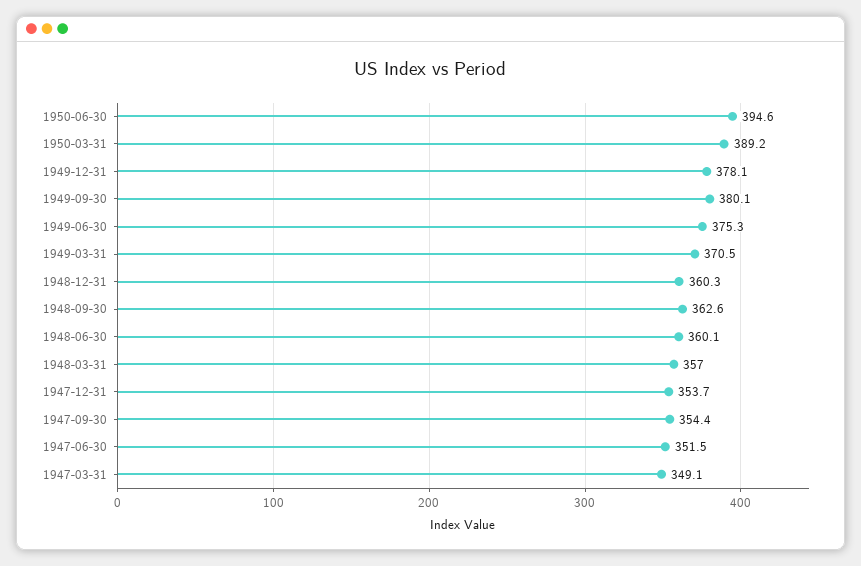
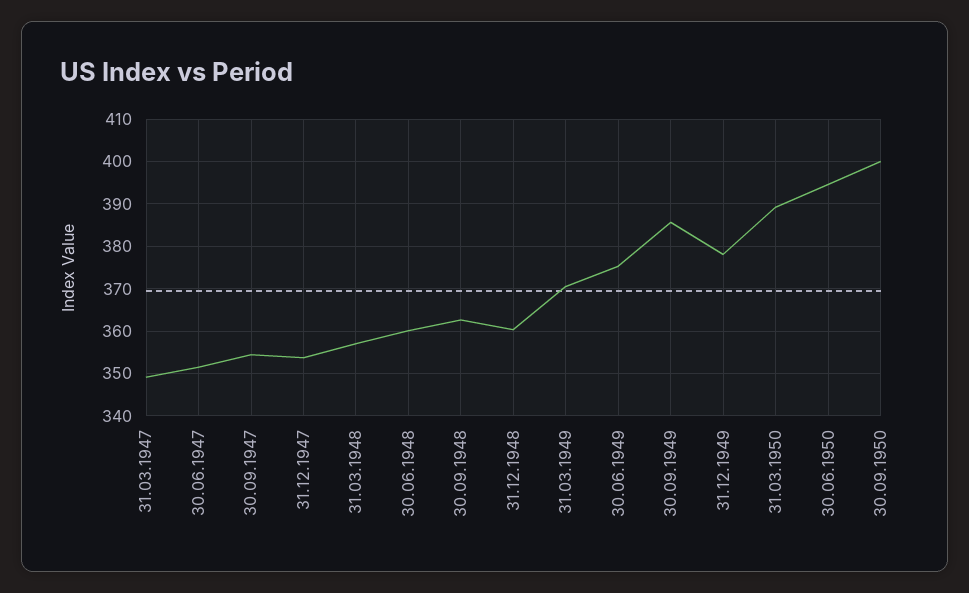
1949-09-30: 380.1 -> 386
30.09.1950: none -> 400

